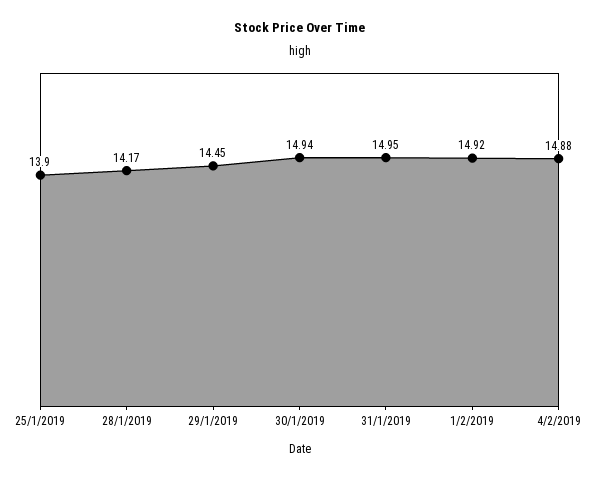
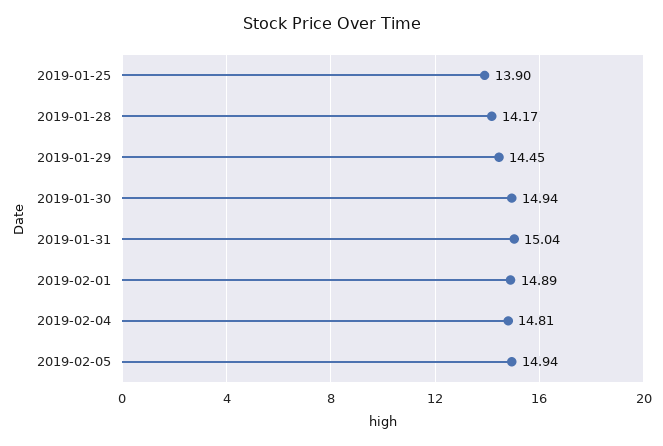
31/1/2019: 14.95 -> 15.04
1/2/2019: 14.92 -> 14.89
4/2/2019: 14.88 -> 14.81
2019-02-05: none -> 14.94

